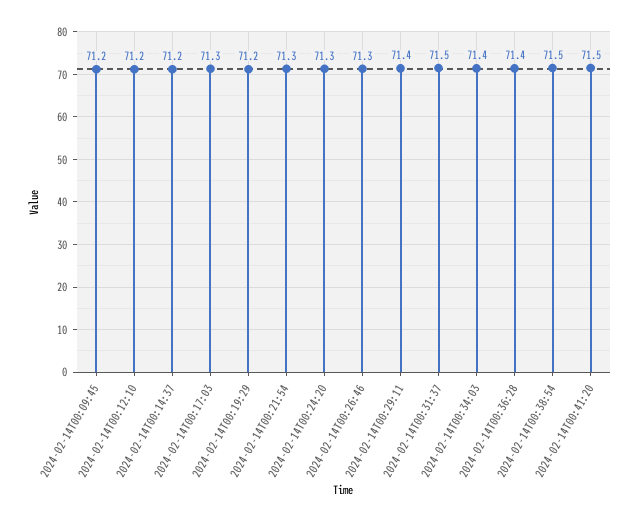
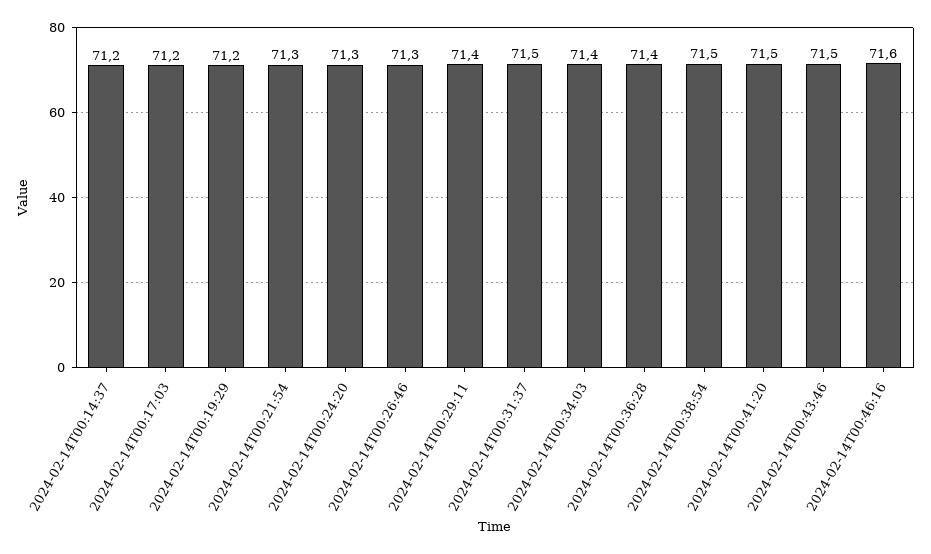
2024-02-14T00:09:45: 71.2 -> none
2024-02-14T00:12:10: 71.2 -> none
2024-02-14T00:17:03: 71.3 -> 71.2
2024-02-14T00:43:46: none -> 71.5
2024-02-14T00:46:16: none -> 71.6

